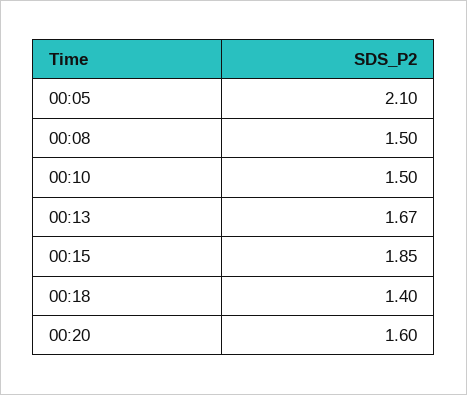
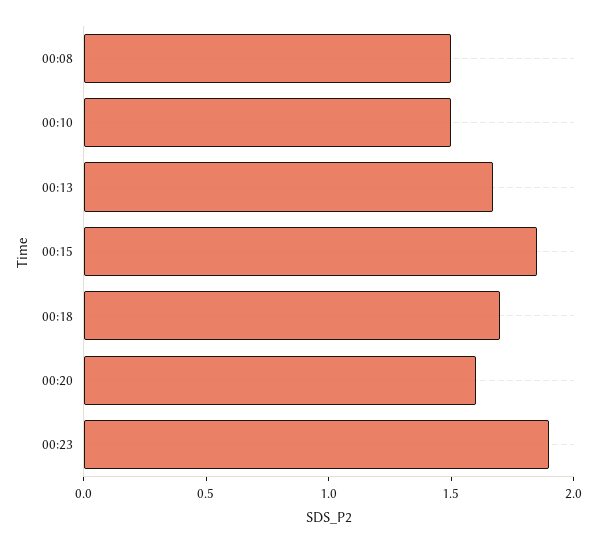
00:05: 2.1 -> none
00:18: 1.4 -> 1.7
00:23: none -> 1.9

